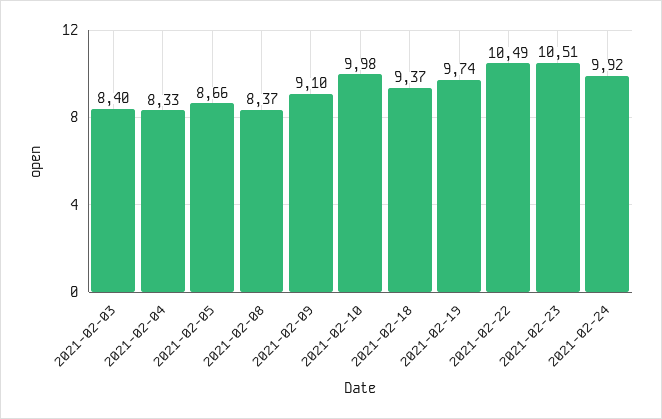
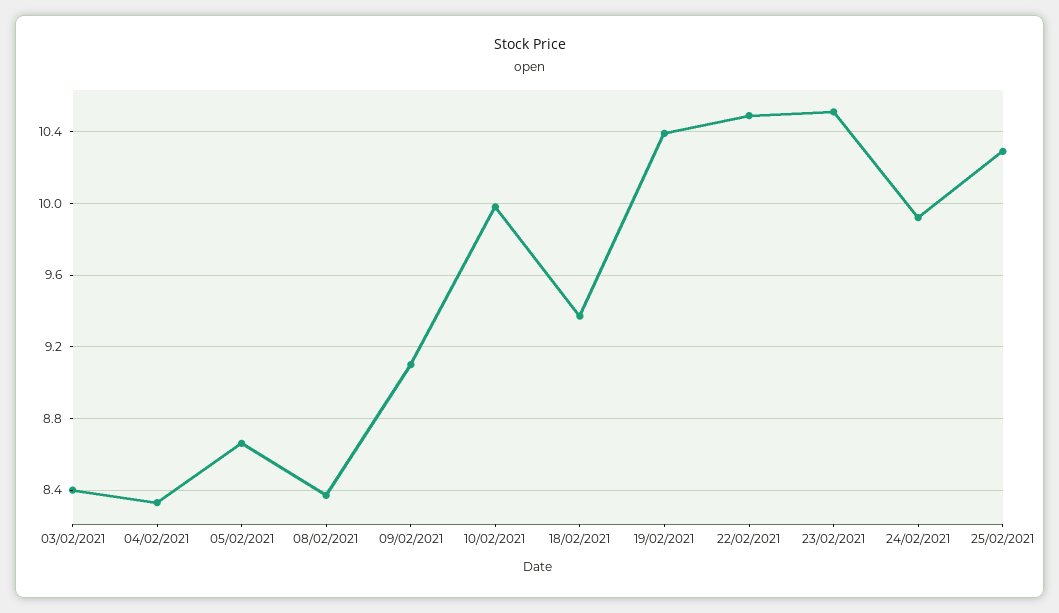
2021-02-19: 9.74 -> 10.4
25/02/2021: none -> 10.3

